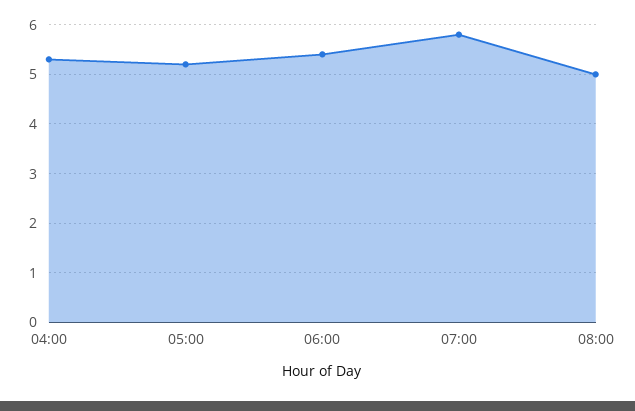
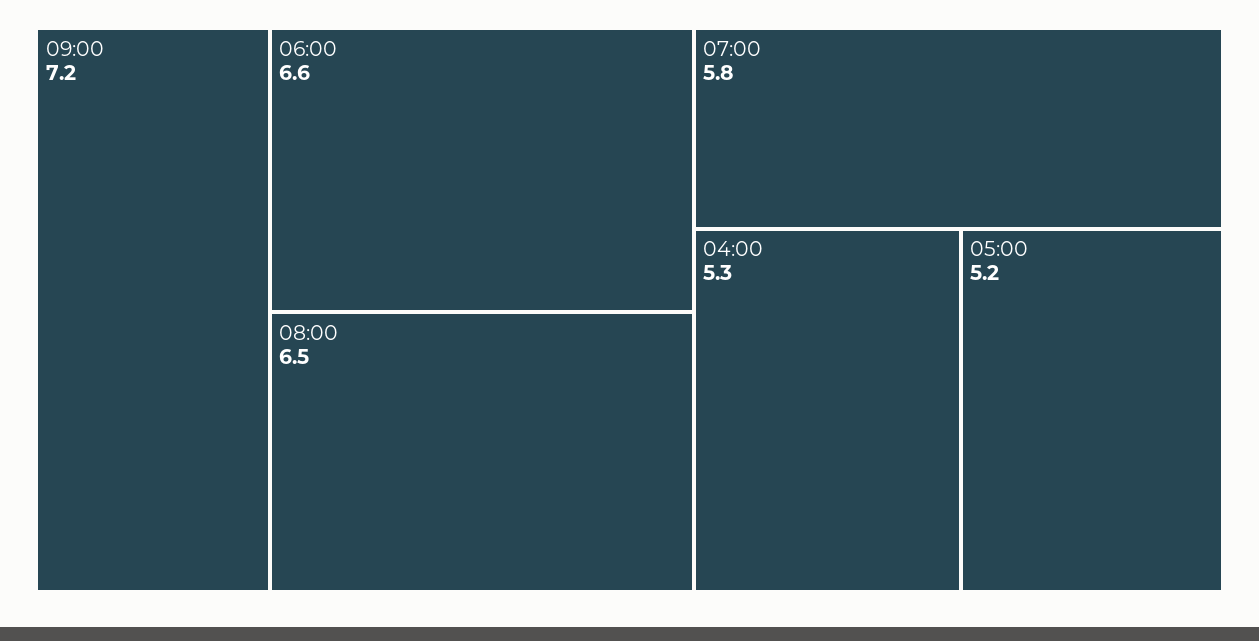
06:00: 5.5 -> 6.6
08:00: 5 -> 6.5
09:00: none -> 7.2

